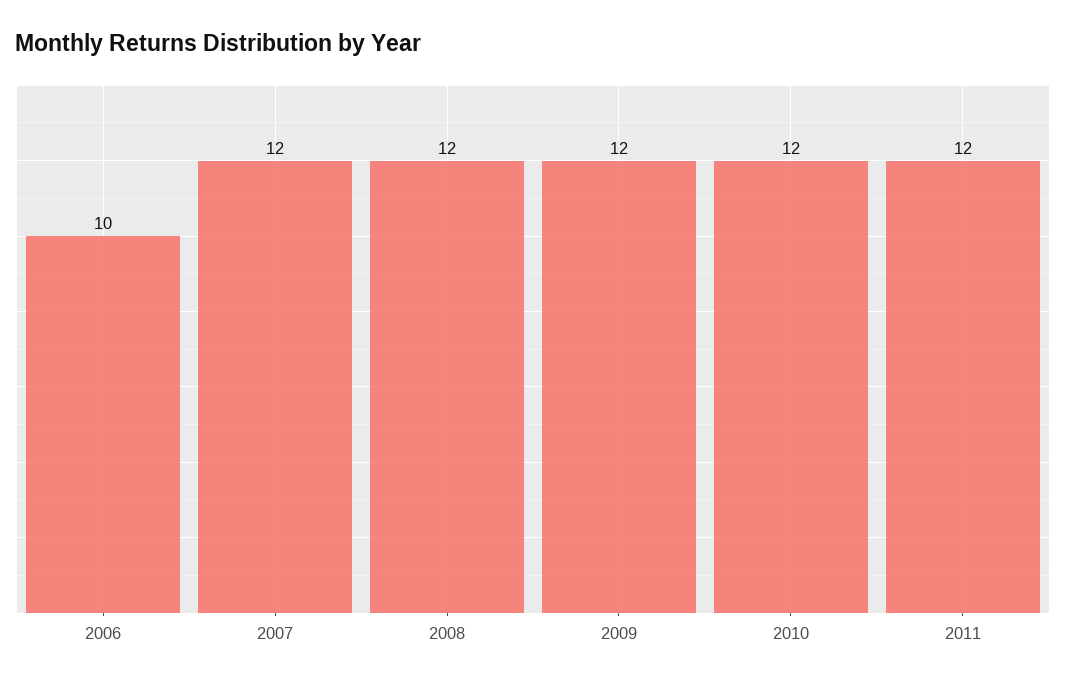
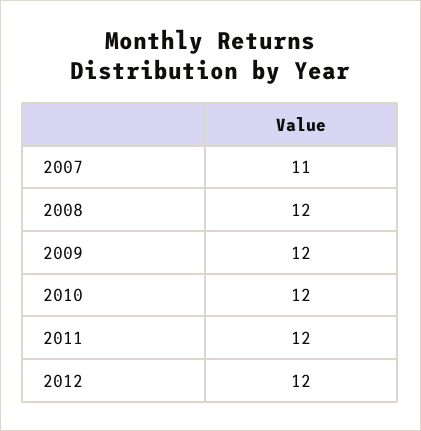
2006: 10 -> none
2007: 12 -> 11
2012: none -> 12

